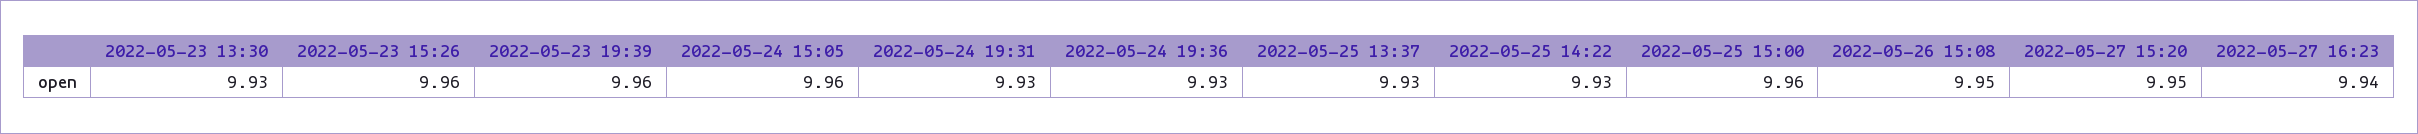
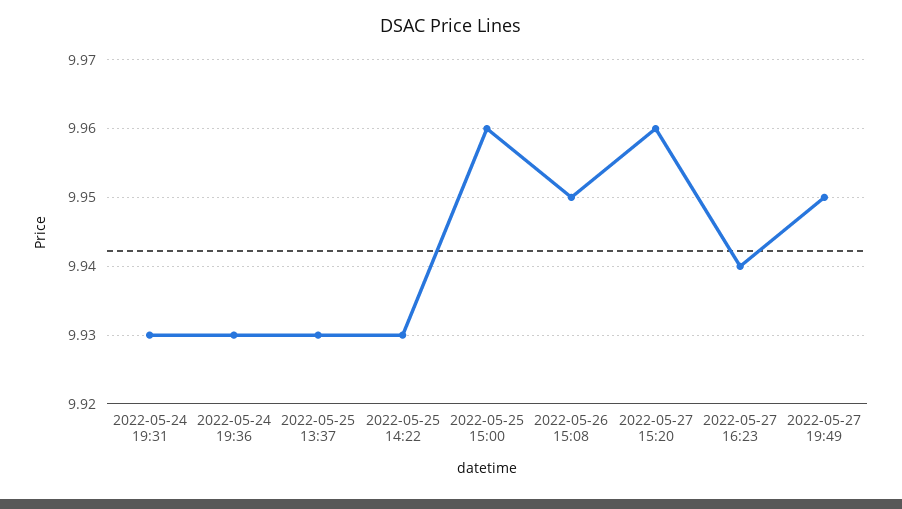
2022-05-23 13:30: 9.93 -> none
2022-05-23 15:26: 9.96 -> none
2022-05-23 19:39: 9.96 -> none
2022-05-24 15:05: 9.96 -> none
2022-05-27 15:20: 9.95 -> 9.96
2022-05-27 19:49: none -> 9.95

